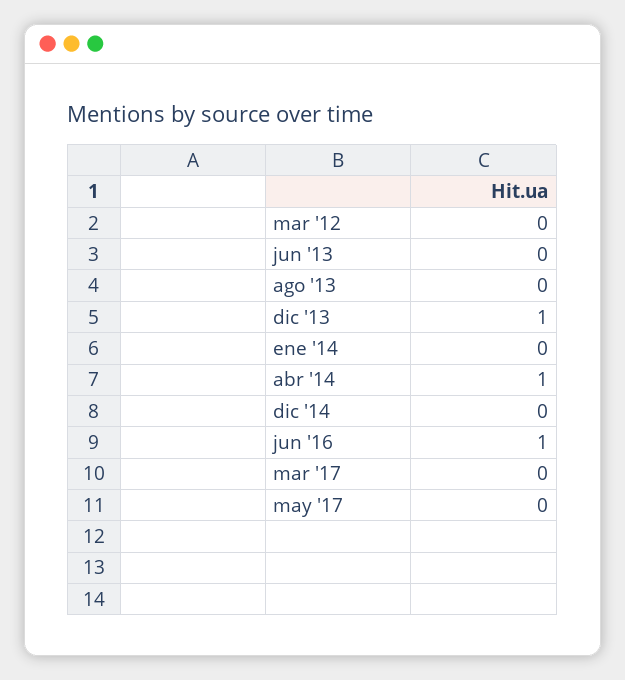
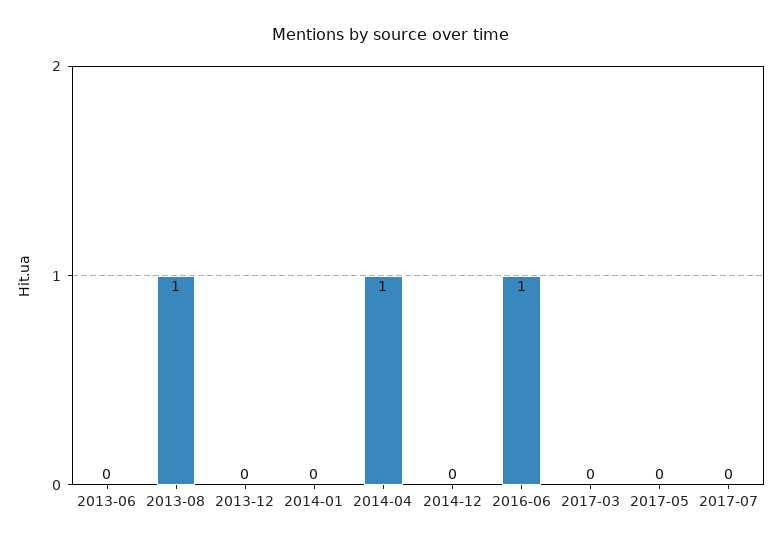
mar '12: 0 -> none
ago '13: 0 -> 1
dic '13: 1 -> 0
2017-07: none -> 0

